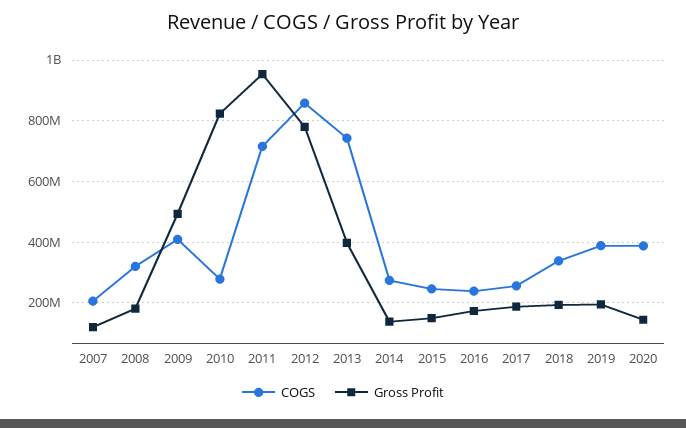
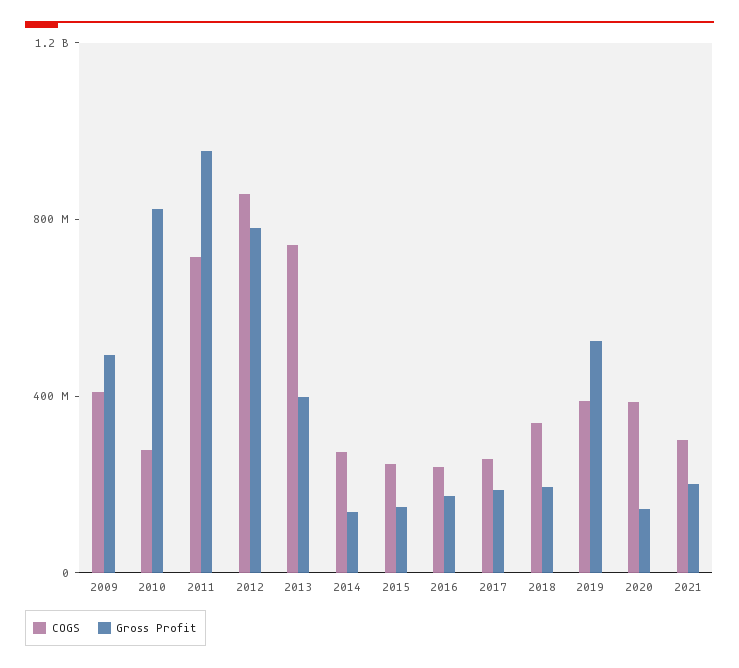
COGS, 2007: 200000000 -> none
Gross Profit, 2007: 120000000 -> none
COGS, 2008: 320000000 -> none
Gross Profit, 2008: 180000000 -> none
Gross Profit, 2019: 200000000 -> 500000000
COGS, 2021: none -> 300000000
Gross Profit, 2021: none -> 200000000

